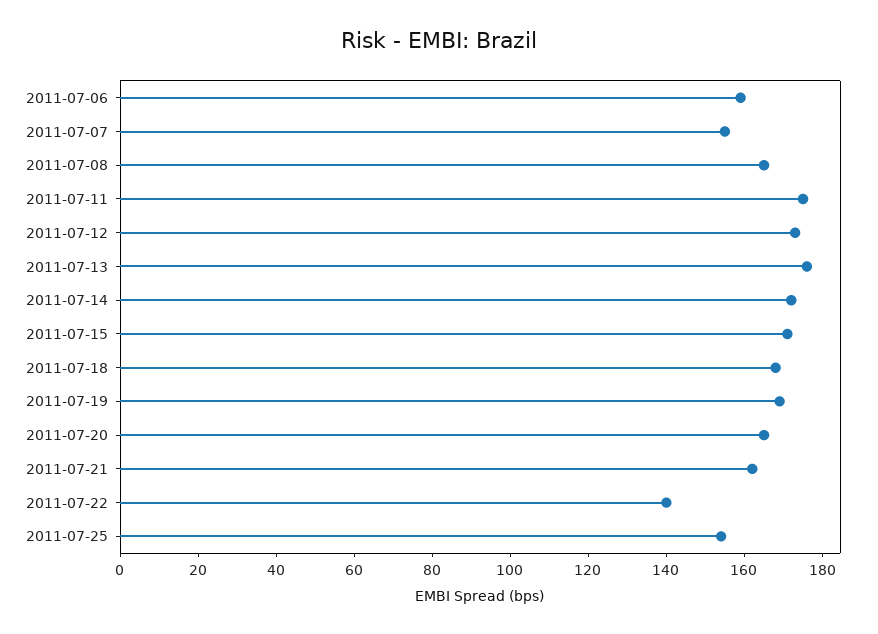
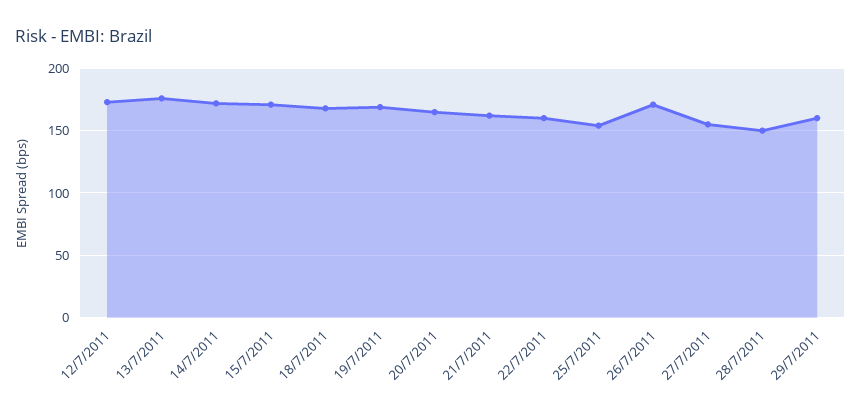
2011-07-06: 160 -> none
2011-07-07: 155 -> none
2011-07-08: 165 -> none
2011-07-11: 175 -> none
2011-07-22: 140 -> 160
26/7/2011: none -> 170
27/7/2011: none -> 155
28/7/2011: none -> 150
29/7/2011: none -> 160

